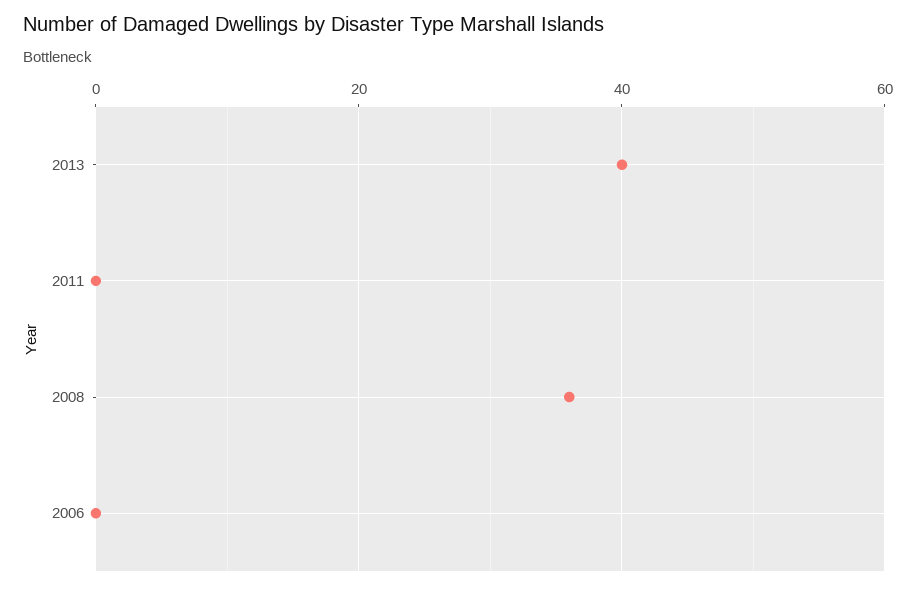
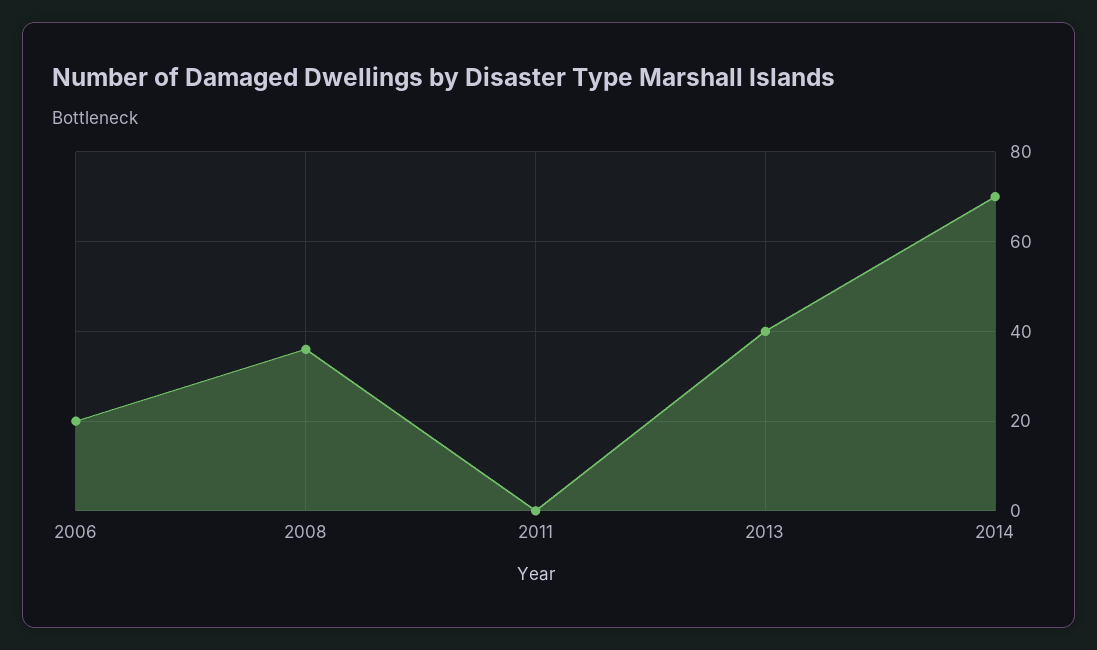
2006: 0 -> 20
2014: none -> 70

